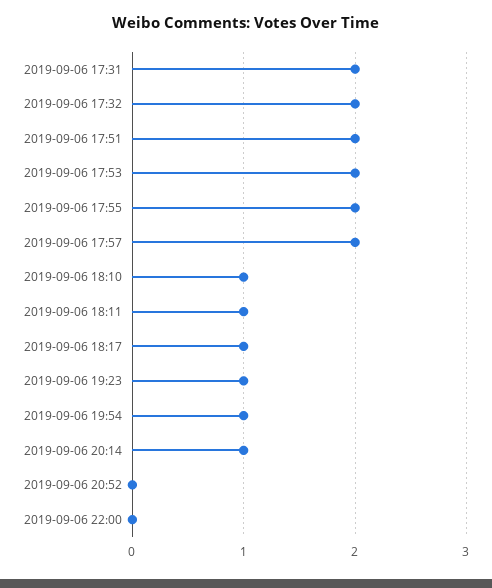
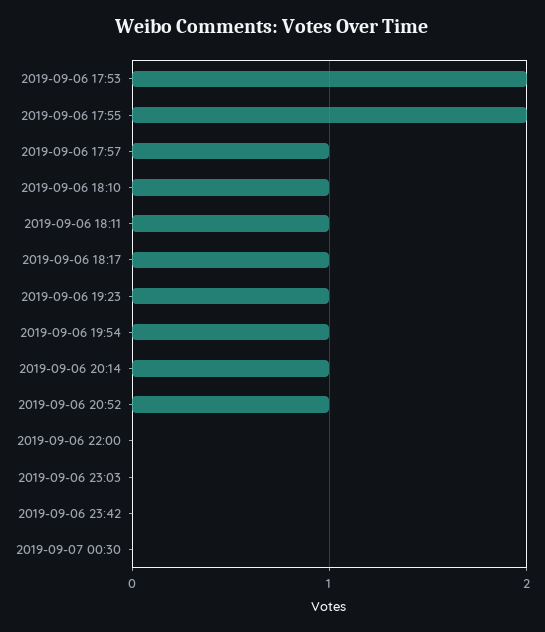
2019-09-06 17:31: 2 -> none
2019-09-06 17:32: 2 -> none
2019-09-06 17:51: 2 -> none
2019-09-06 17:57: 2 -> 1
2019-09-06 20:52: 0 -> 1
2019-09-06 23:03: none -> 0
2019-09-06 23:42: none -> 0
2019-09-07 00:30: none -> 0

